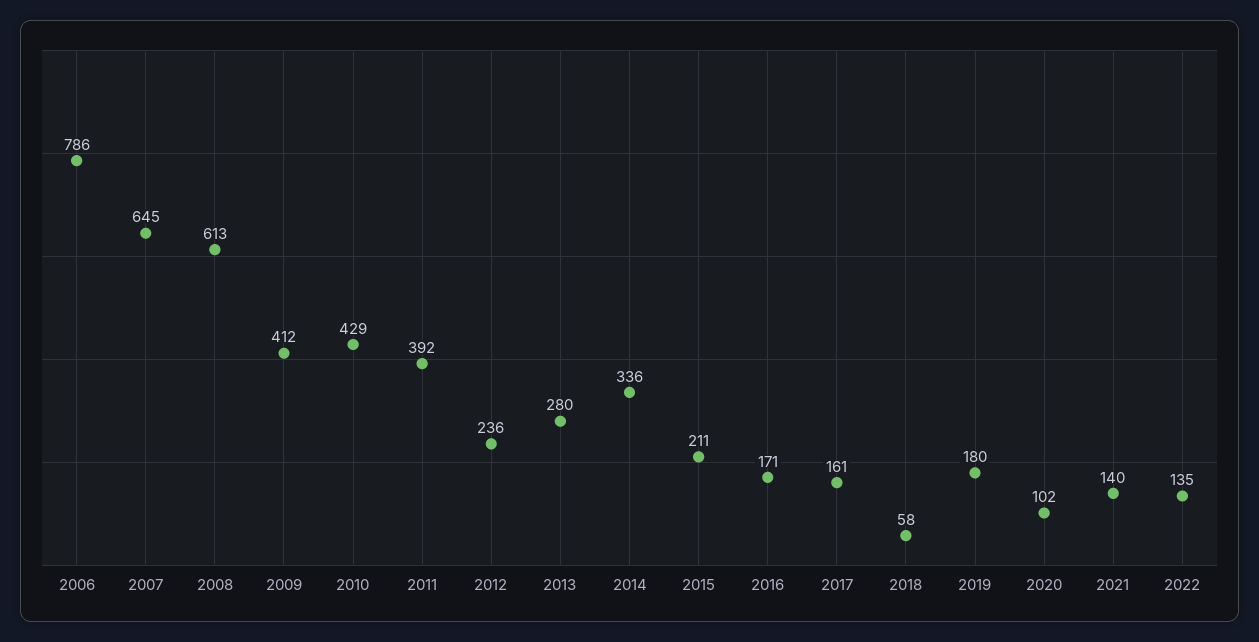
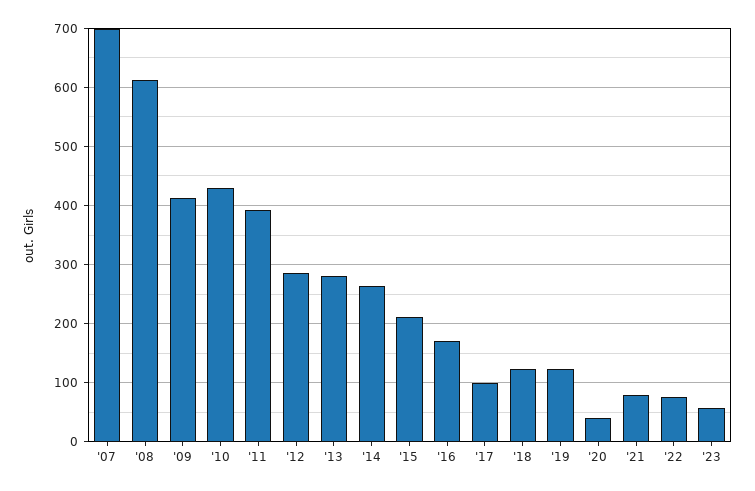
2006: 786 -> none
2007: 645 -> 700
2012: 236 -> 280
2014: 336 -> 260
2017: 161 -> 100
2018: 58 -> 120
2019: 180 -> 120
2020: 102 -> 40
2021: 140 -> 80
2022: 135 -> 80
'23: none -> 60

